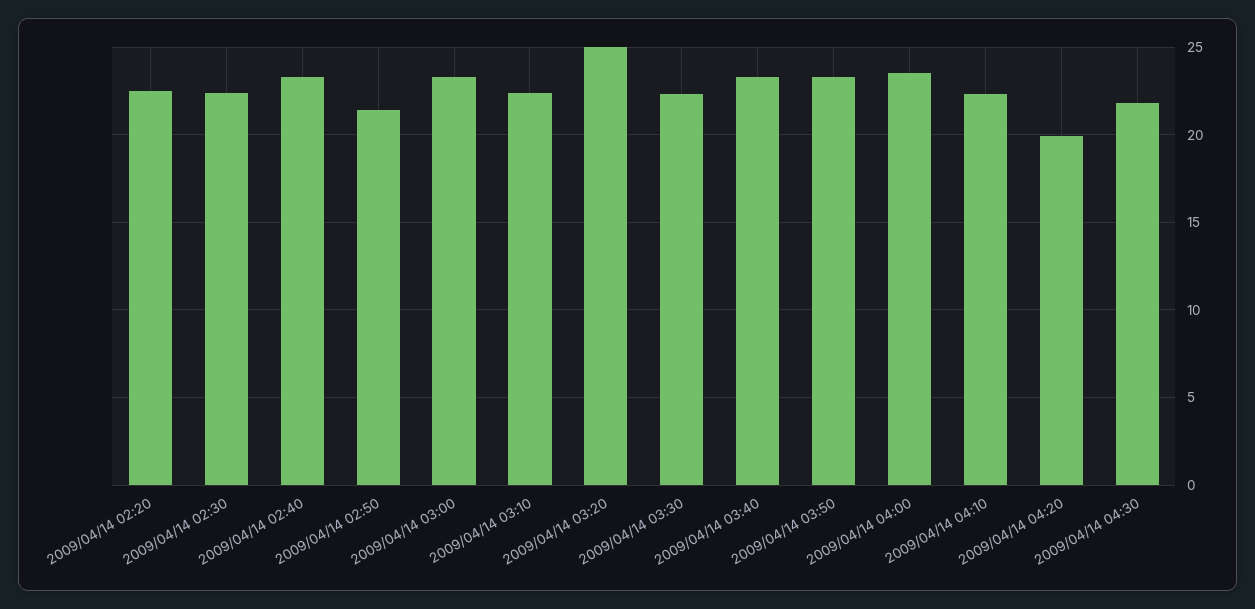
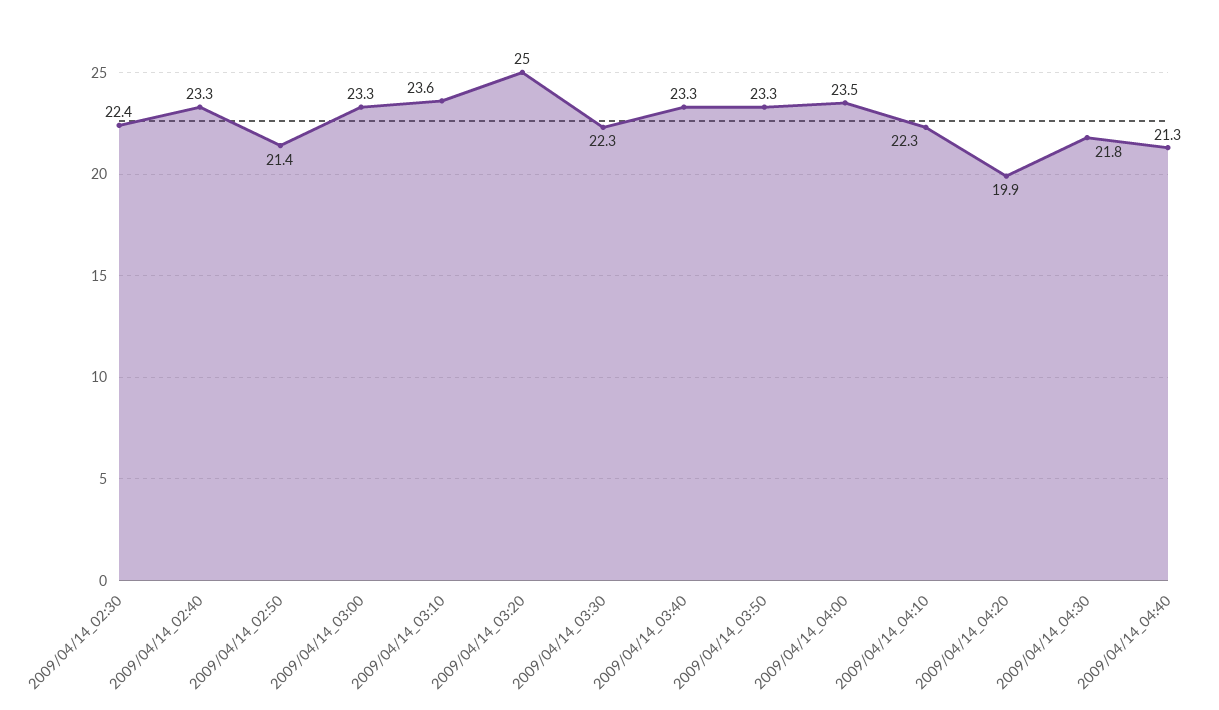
2009/04/14 02:20: 22.5 -> none
2009/04/14 03:10: 22.5 -> 23.6
2009/04/14_04:40: none -> 21.3

